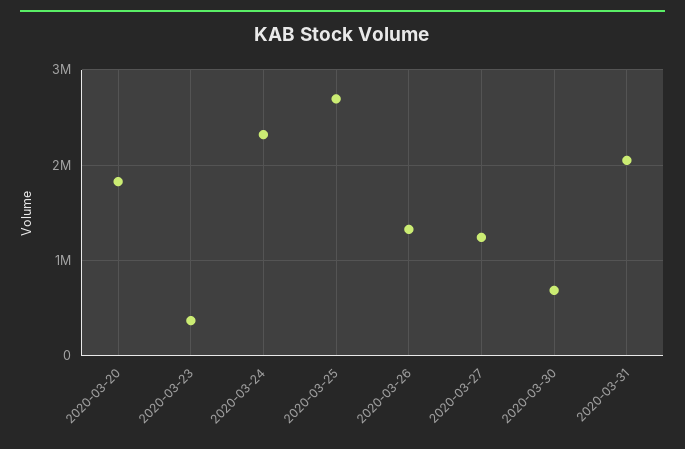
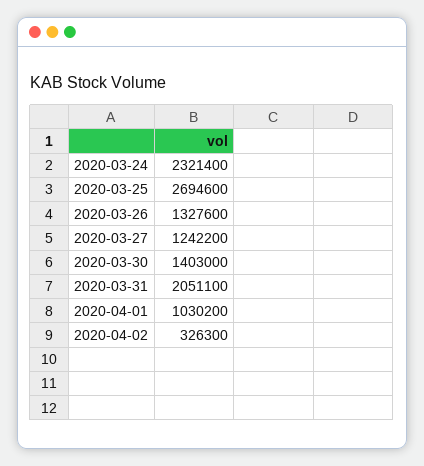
2020-03-20: 1800000 -> none
2020-03-23: 400000 -> none
2020-03-30: 700000 -> 1403000
2020-04-01: none -> 1030200
2020-04-02: none -> 326300

